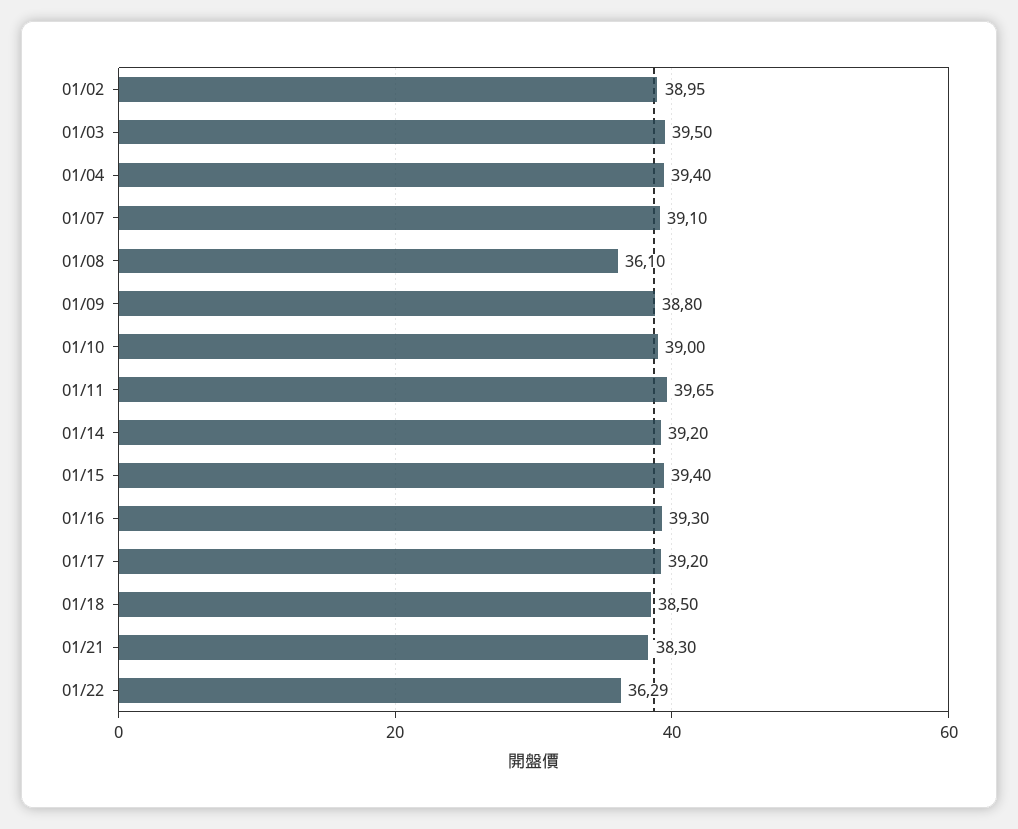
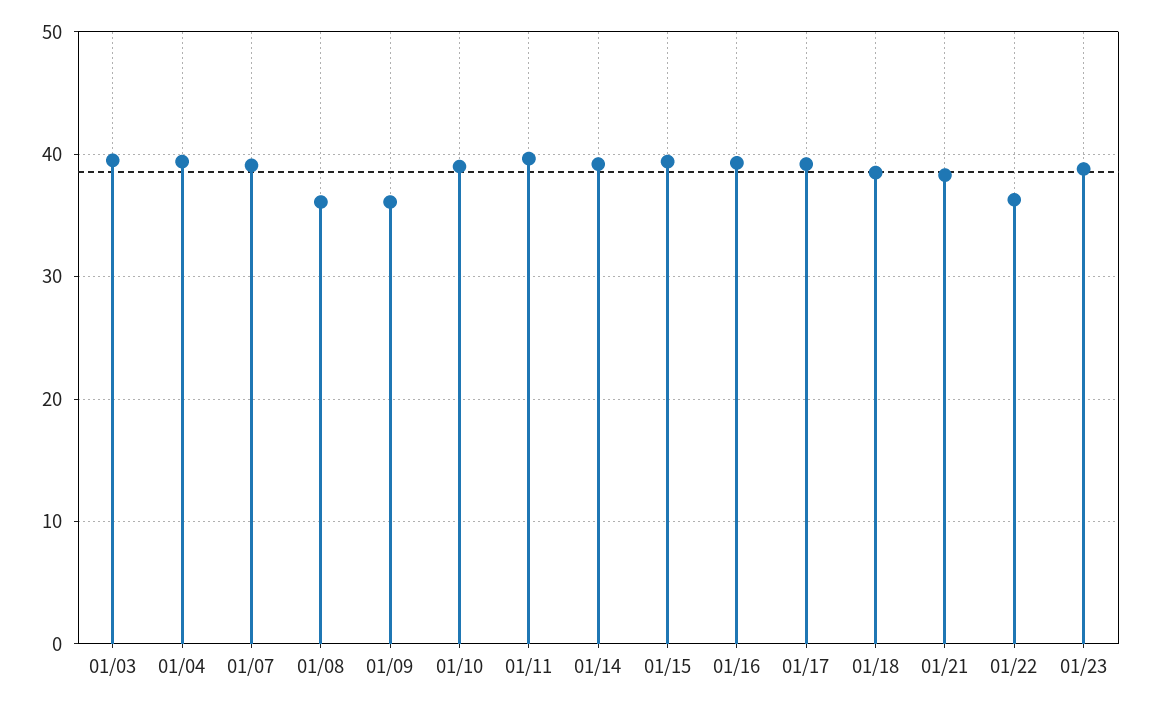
01/02: 38.95 -> none
01/09: 38.8 -> 36
01/23: none -> 39

